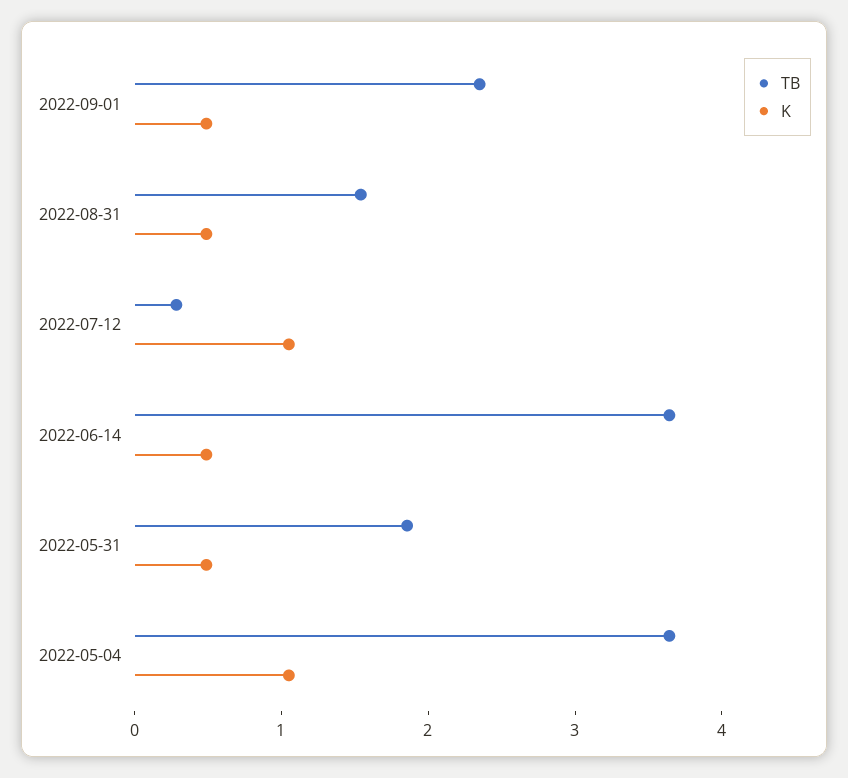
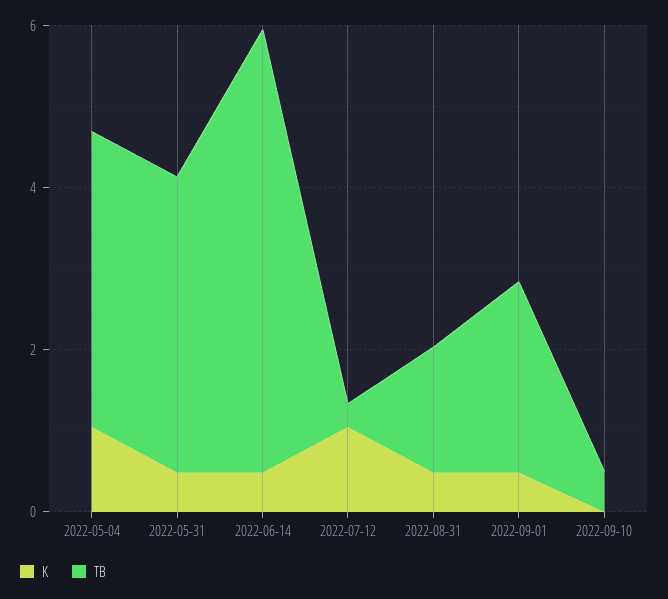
TB, 2022-06-14: 3.6 -> 5.5
TB, 2022-05-31: 1.8 -> 3.5
K, 2022-09-10: none -> 0
TB, 2022-09-10: none -> 0.5

